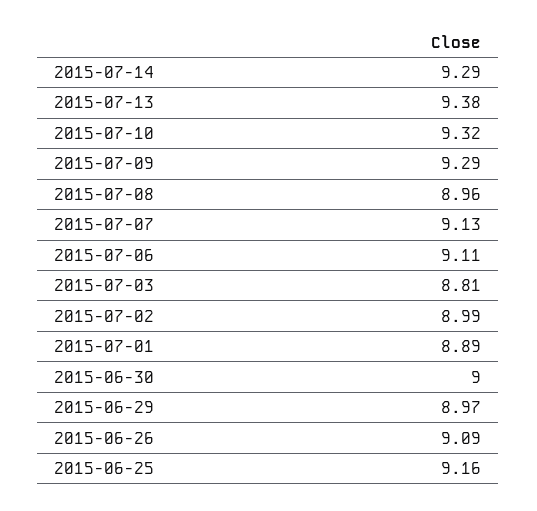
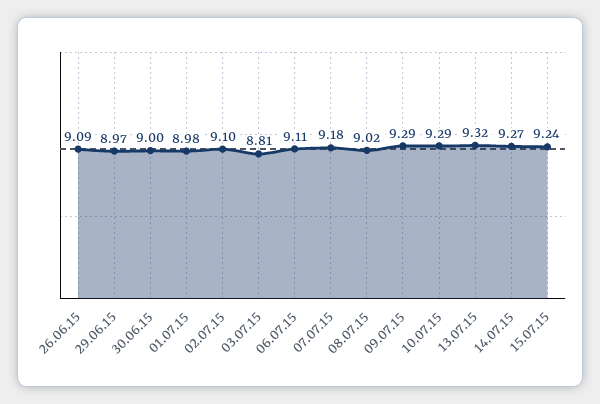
2015-07-14: 9.29 -> 9.27
2015-07-13: 9.38 -> 9.32
2015-07-10: 9.32 -> 9.29
2015-07-08: 8.96 -> 9.02
2015-07-07: 9.13 -> 9.18
2015-07-02: 8.99 -> 9.1
2015-07-01: 8.89 -> 8.98
2015-06-25: 9.16 -> none
15.07.15: none -> 9.24

